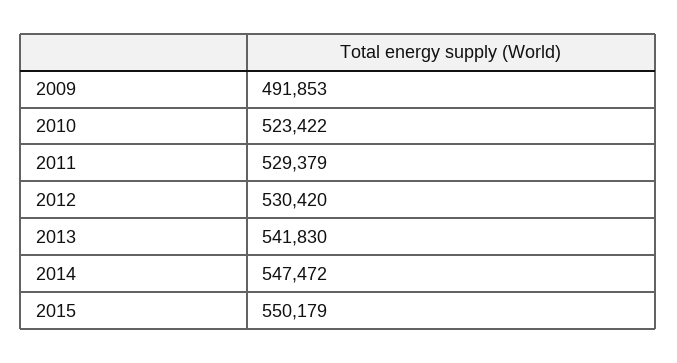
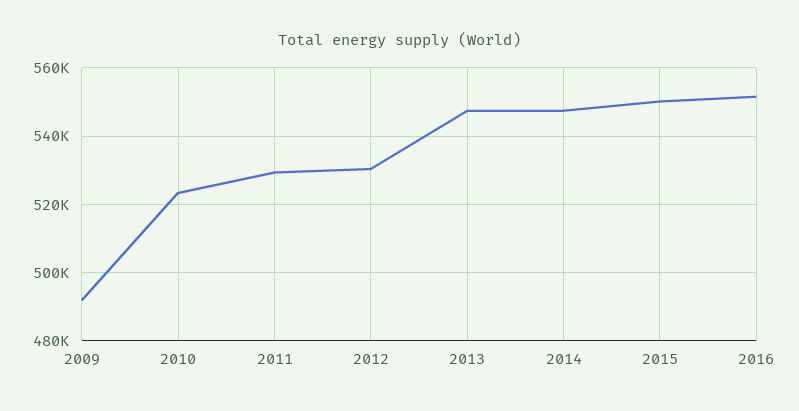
2013: 541830 -> 548000
2016: none -> 552000

